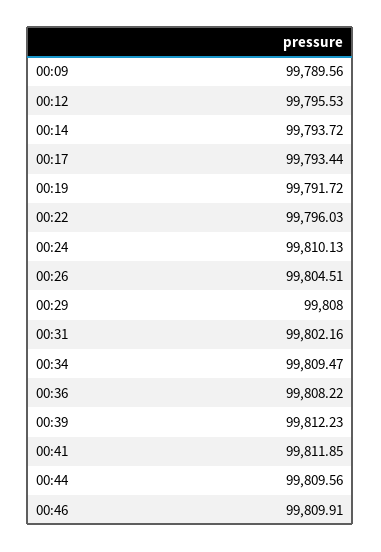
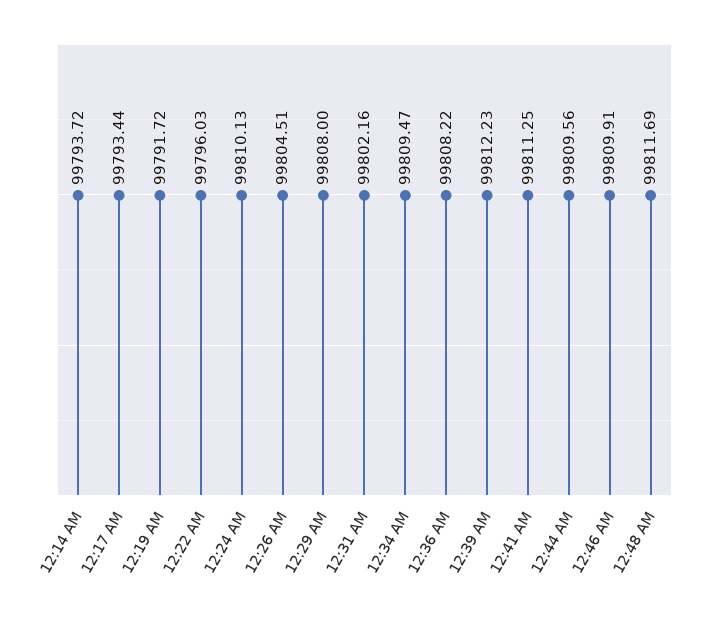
00:09: 99789.56 -> none
00:12: 99795.53 -> none
00:41: 99811.85 -> 99811.25
12:48 AM: none -> 99811.69

